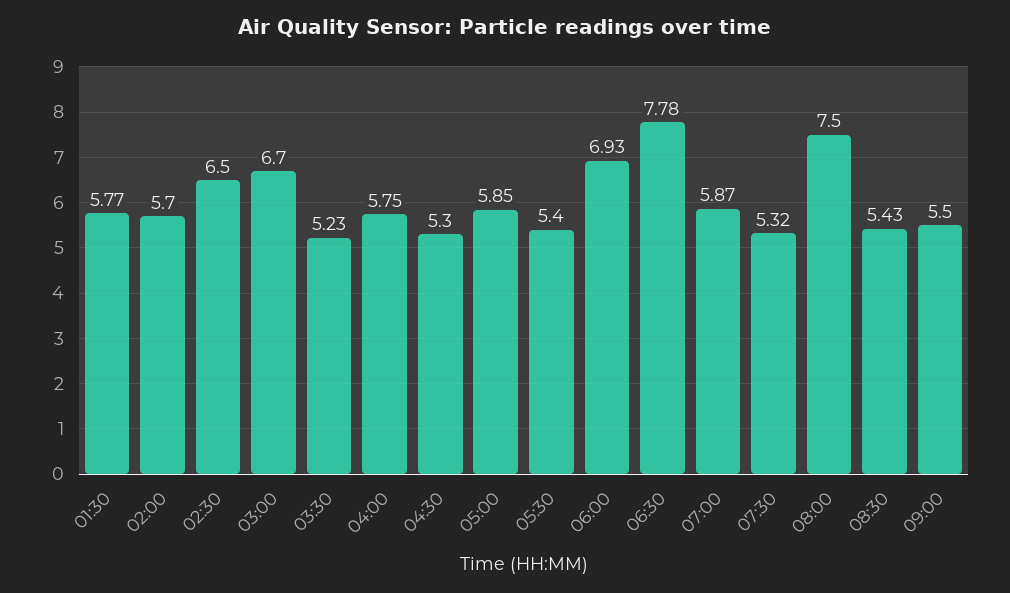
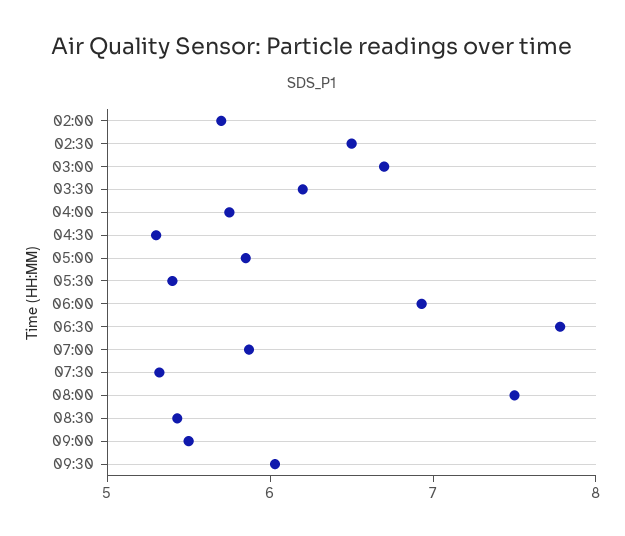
01:30: 5.77 -> none
03:30: 5.23 -> 6.2
09:30: none -> 6

